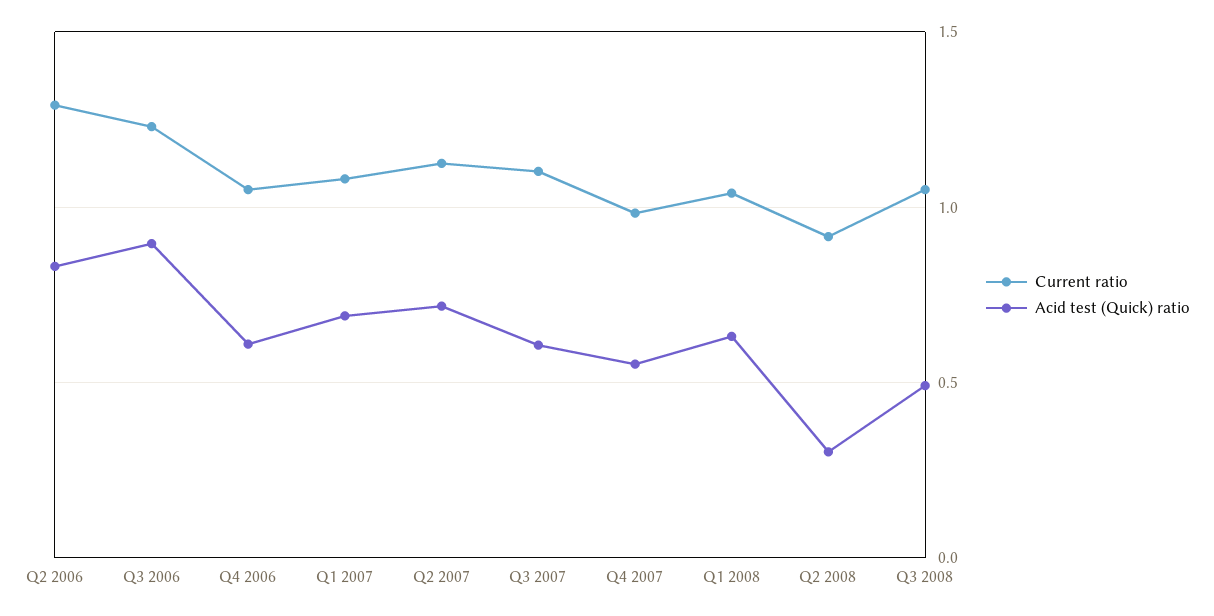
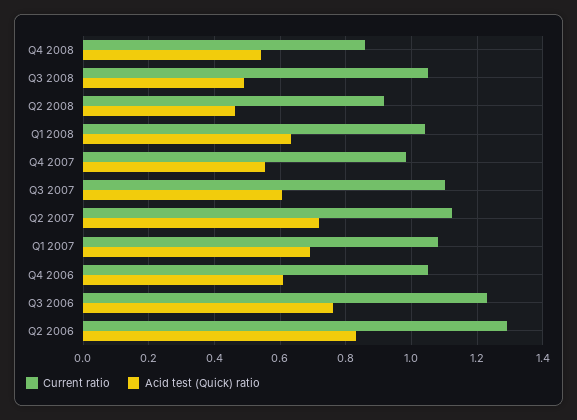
Acid test (Quick) ratio, Q3 2006: 0.9 -> 0.76
Acid test (Quick) ratio, Q2 2008: 0.3 -> 0.46
Current ratio, Q4 2008: none -> 0.86
Acid test (Quick) ratio, Q4 2008: none -> 0.54

